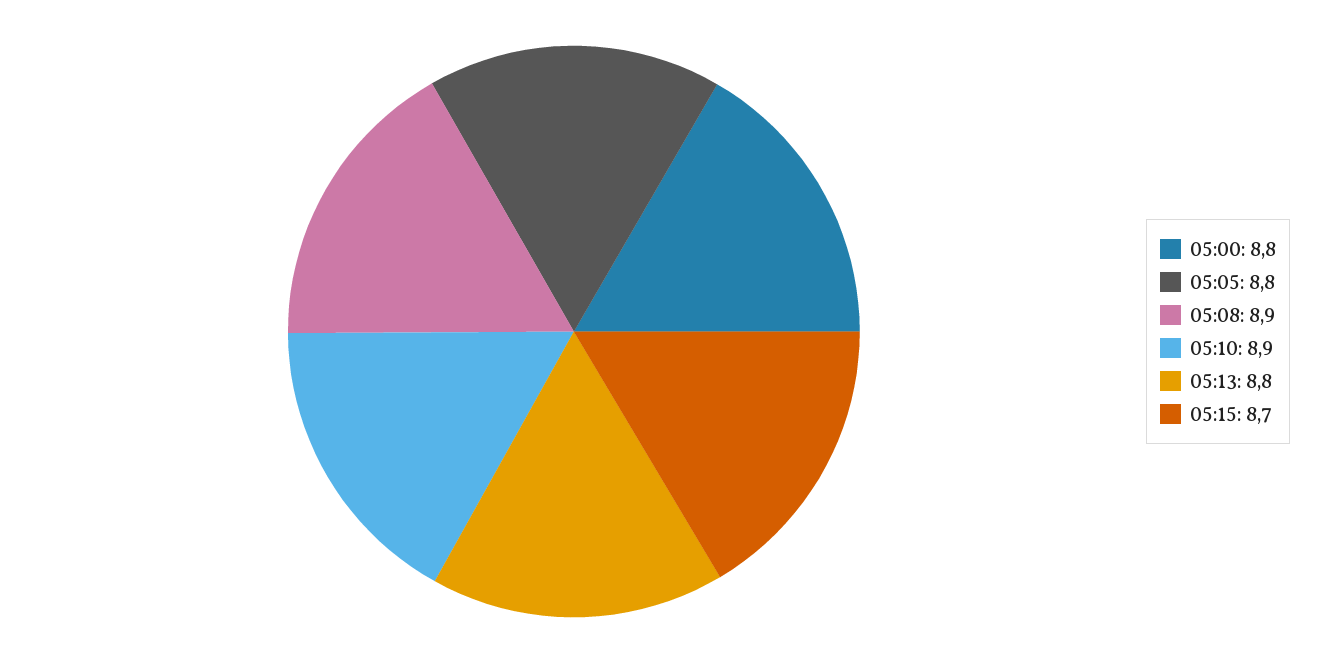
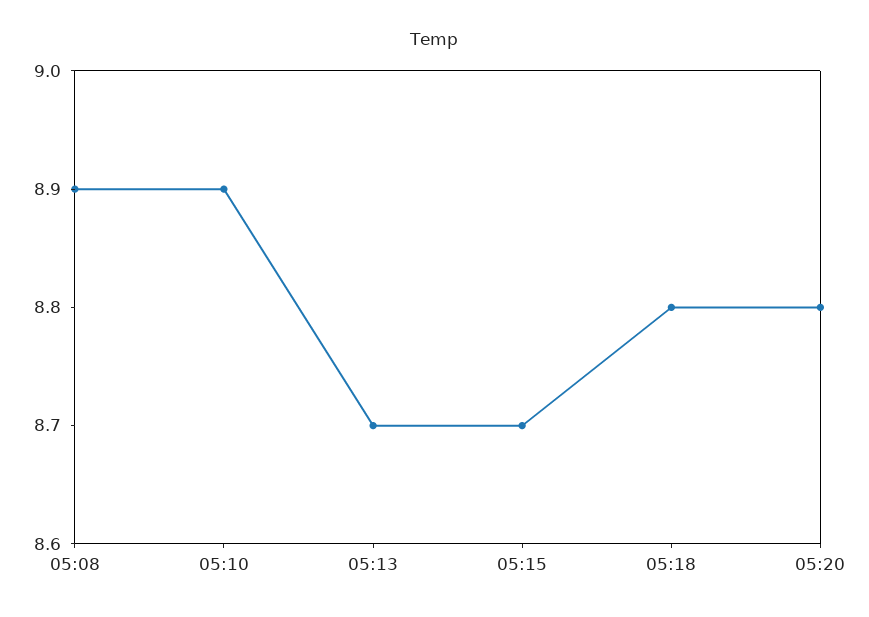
05:00: 8.8 -> none
05:05: 8.8 -> none
05:13: 8.8 -> 8.7
05:18: none -> 8.8
05:20: none -> 8.8

